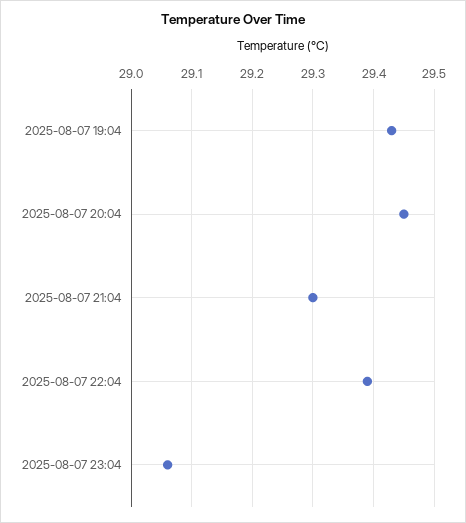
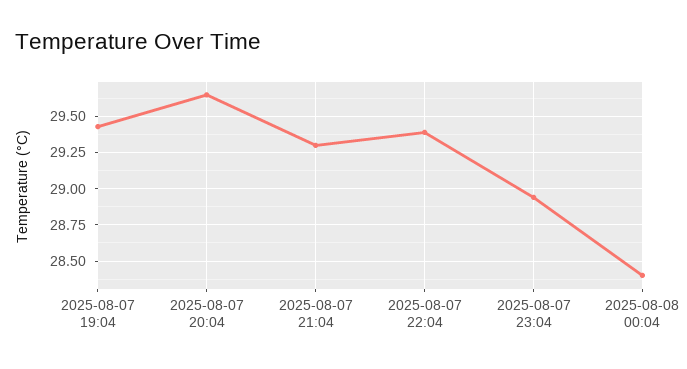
2025-08-07 20:04: 29.45 -> 29.65
2025-08-07 23:04: 29.06 -> 28.95
2025-08-08 00:04: none -> 28.4

